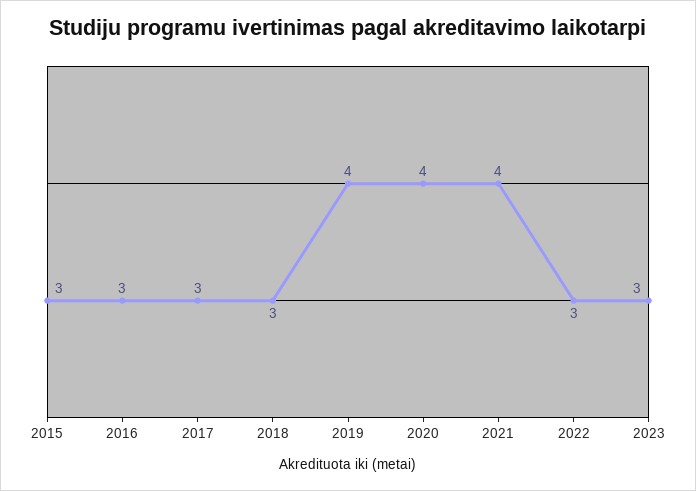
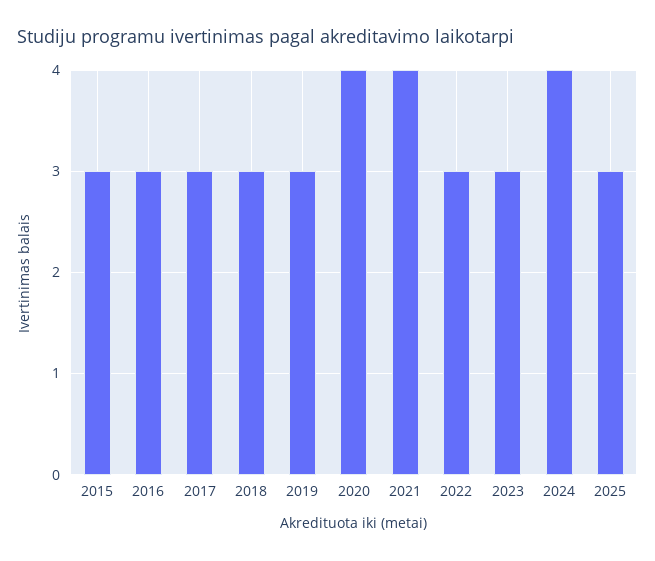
2019: 4 -> 3
2024: none -> 4
2025: none -> 3

